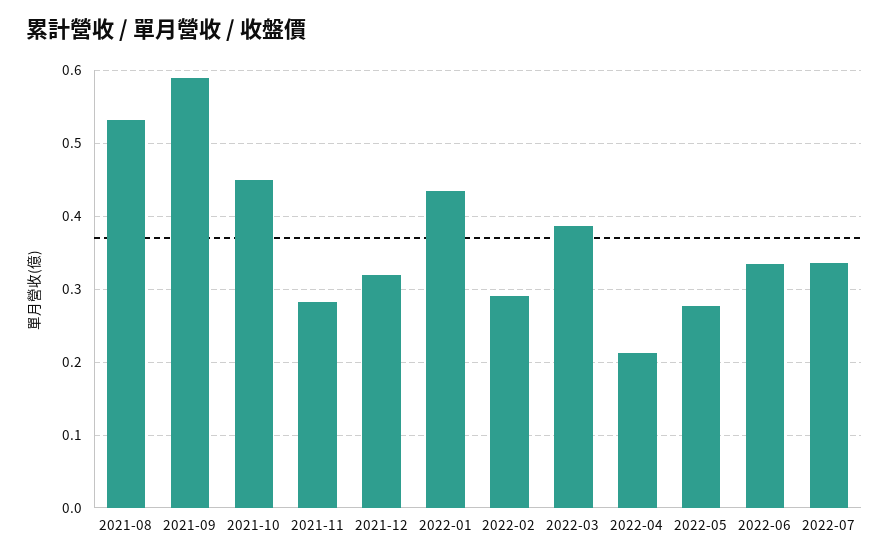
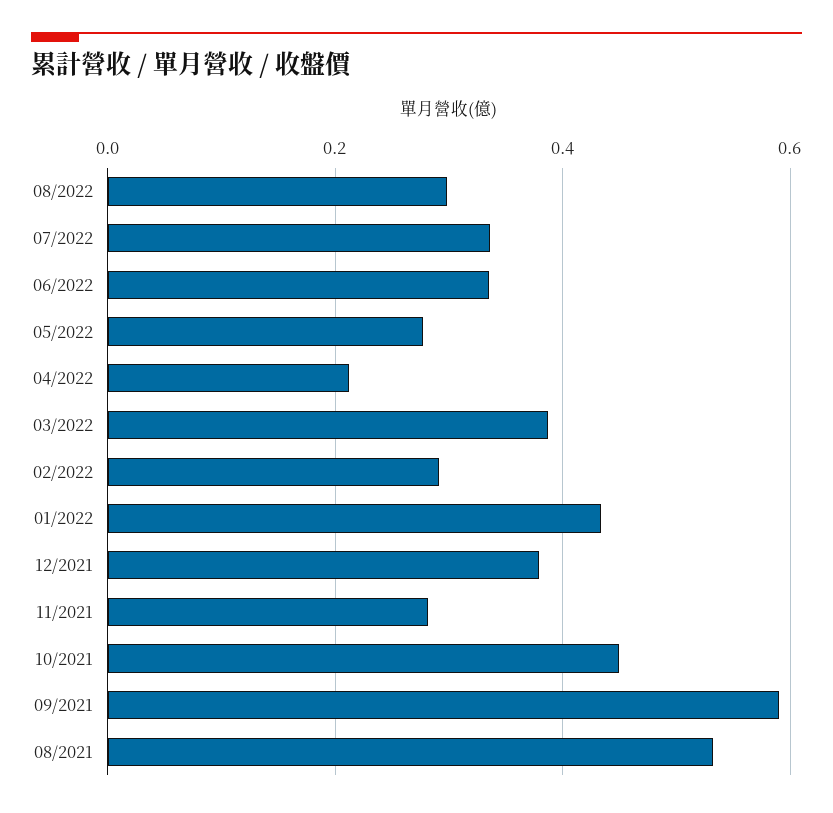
2021-12: 0.32 -> 0.38
08/2022: none -> 0.3

